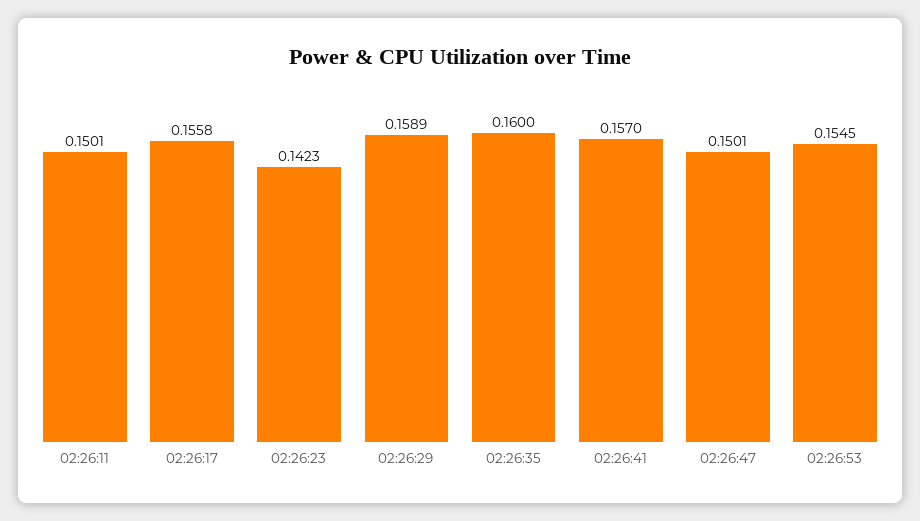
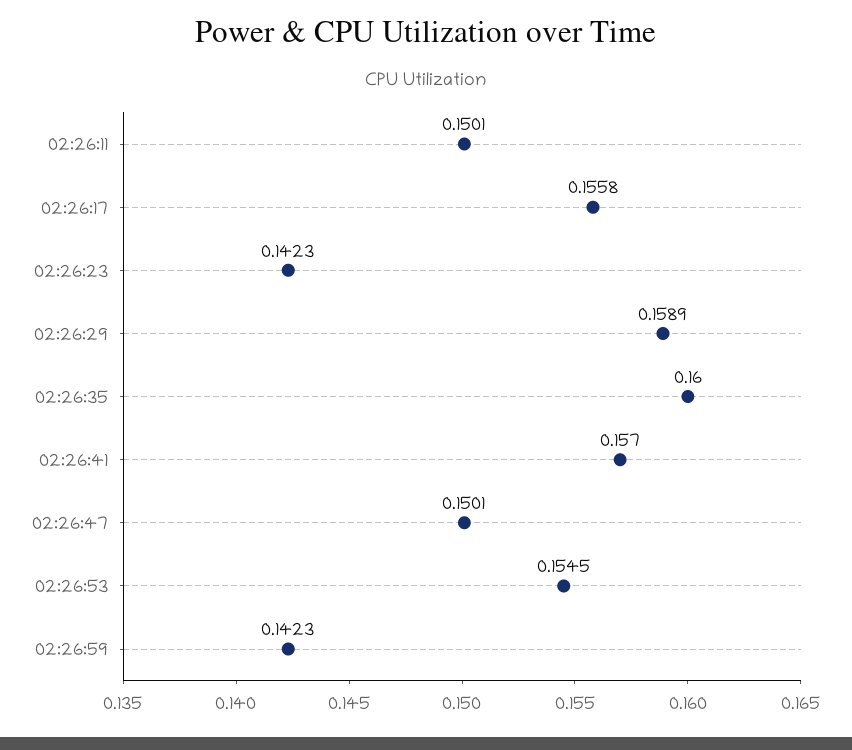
02:26:59: none -> 0.1423

